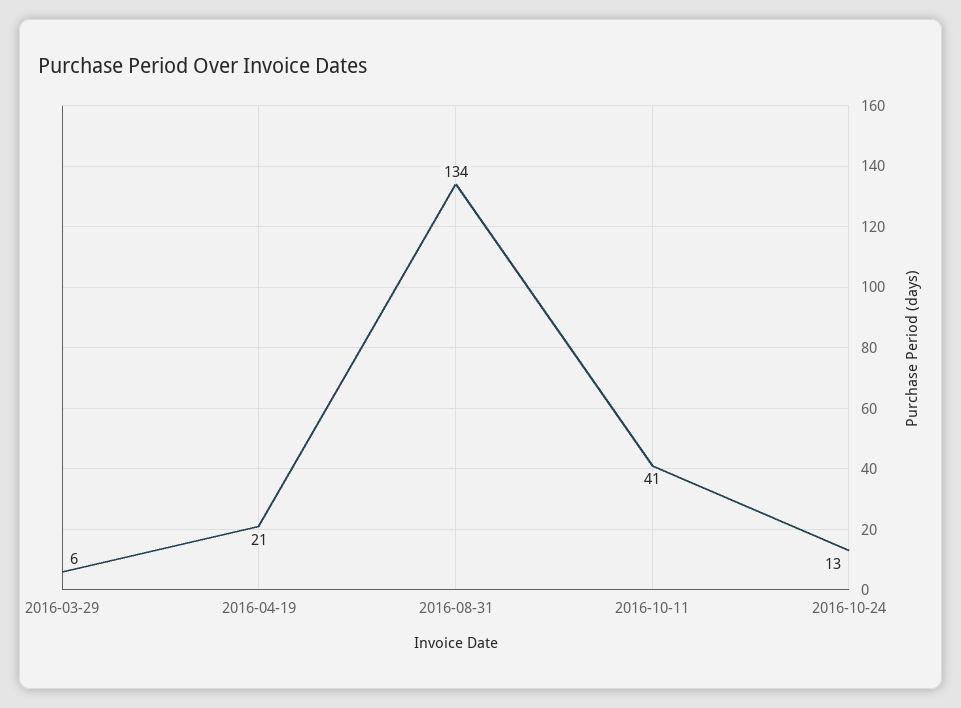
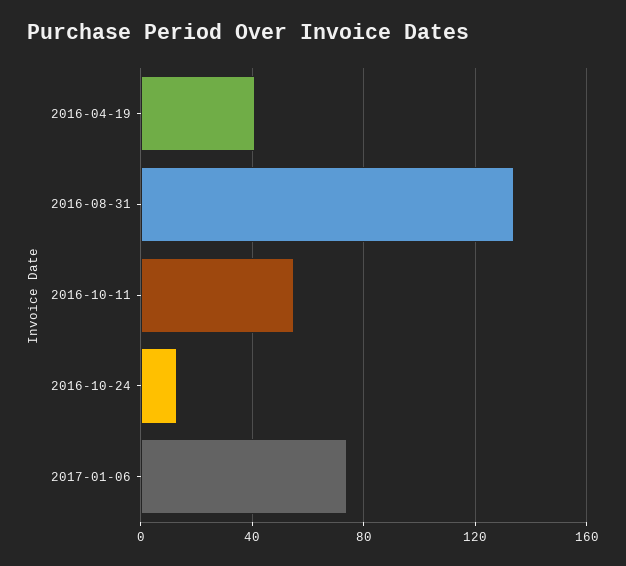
2016-03-29: 6 -> none
2016-04-19: 21 -> 40
2016-10-11: 41 -> 55
2017-01-06: none -> 75

